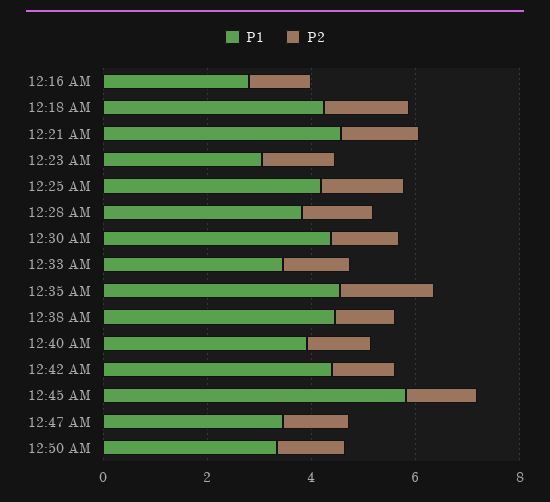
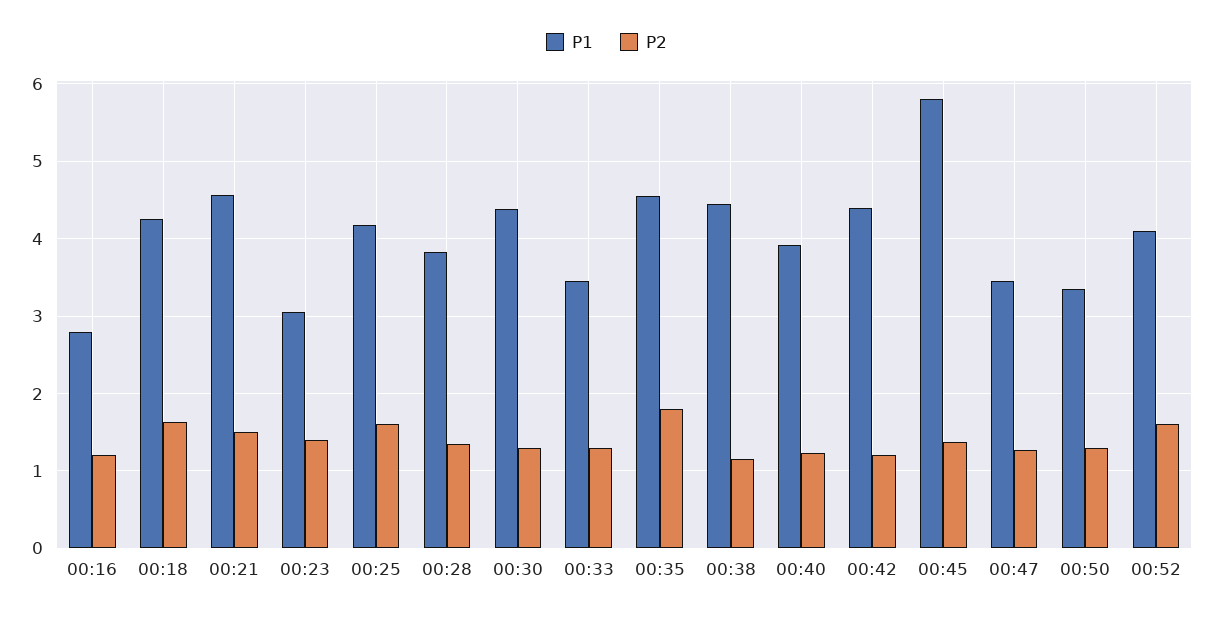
P1, 00:52: none -> 4.1
P2, 00:52: none -> 1.6

